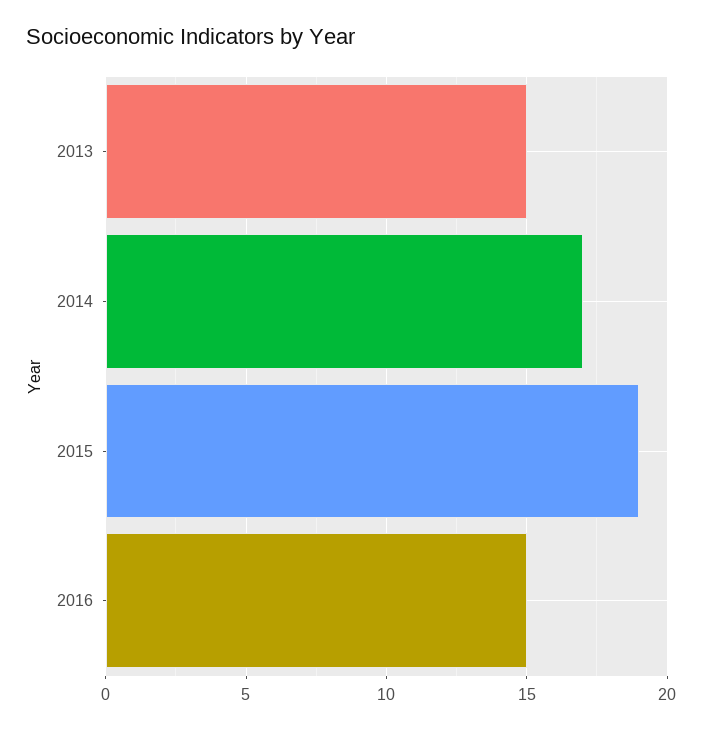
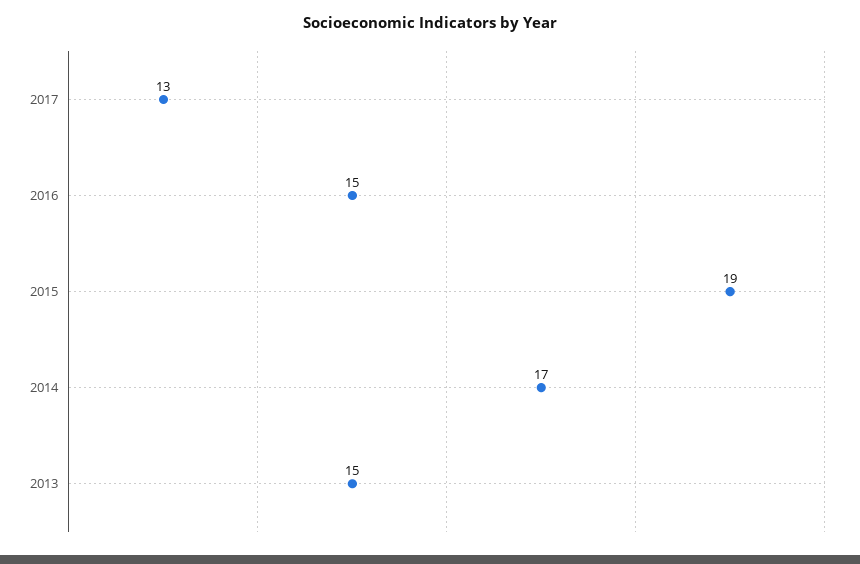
2017: none -> 13

